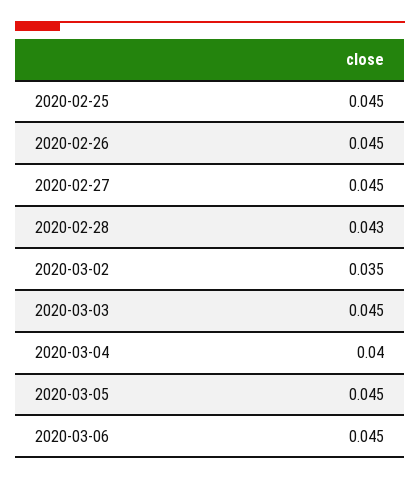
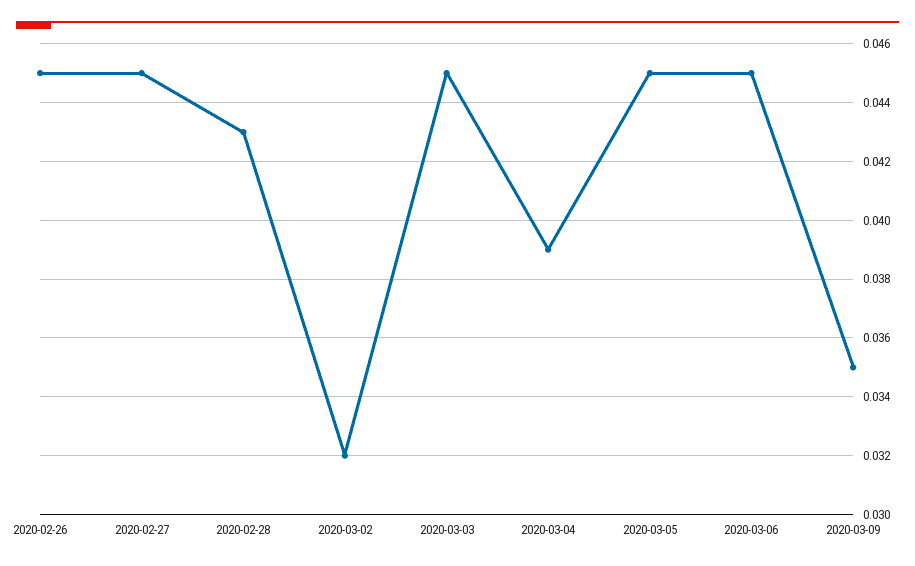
2020-02-25: 0.045 -> none
2020-03-02: 0.035 -> 0.032
2020-03-04: 0.04 -> 0.039
2020-03-09: none -> 0.035

